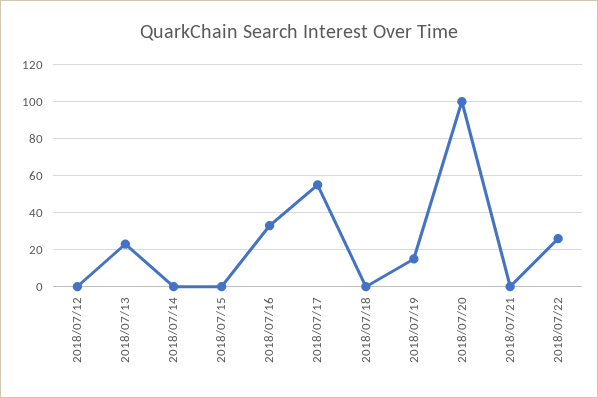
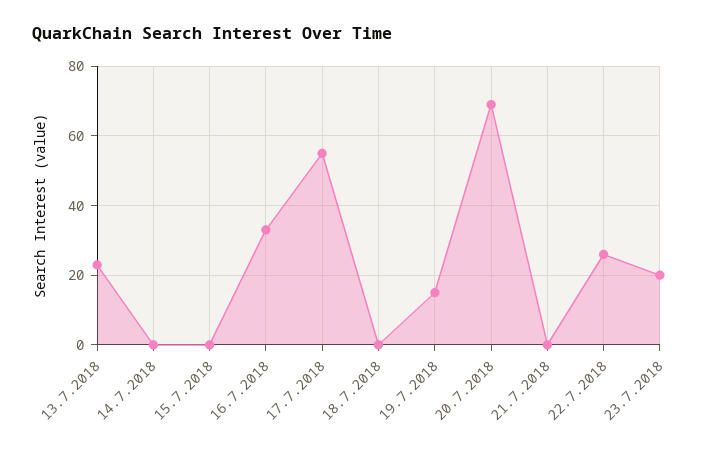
2018/07/12: 0 -> none
2018/07/20: 100 -> 70
23.7.2018: none -> 20

